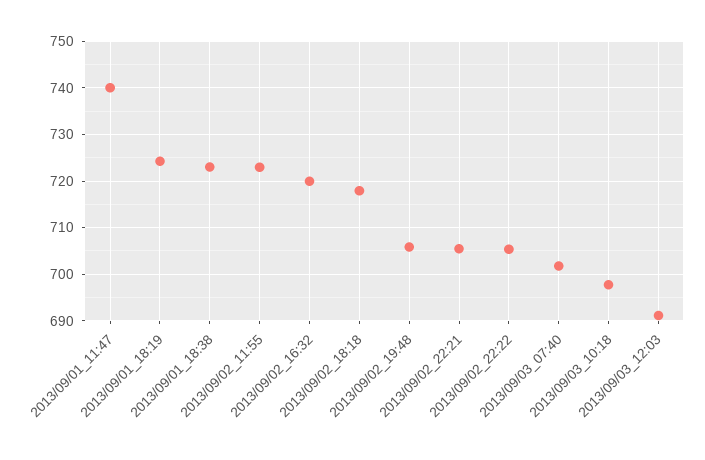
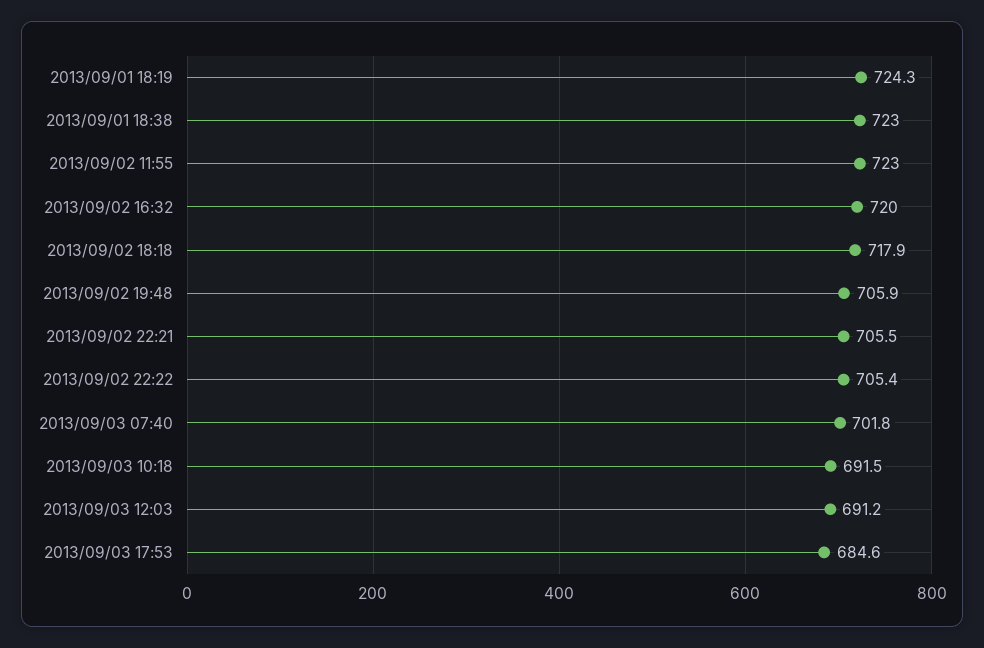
2013/09/01_11:47: 740 -> none
2013/09/03_10:18: 698 -> 691.5
2013/09/03 17:53: none -> 684.6

